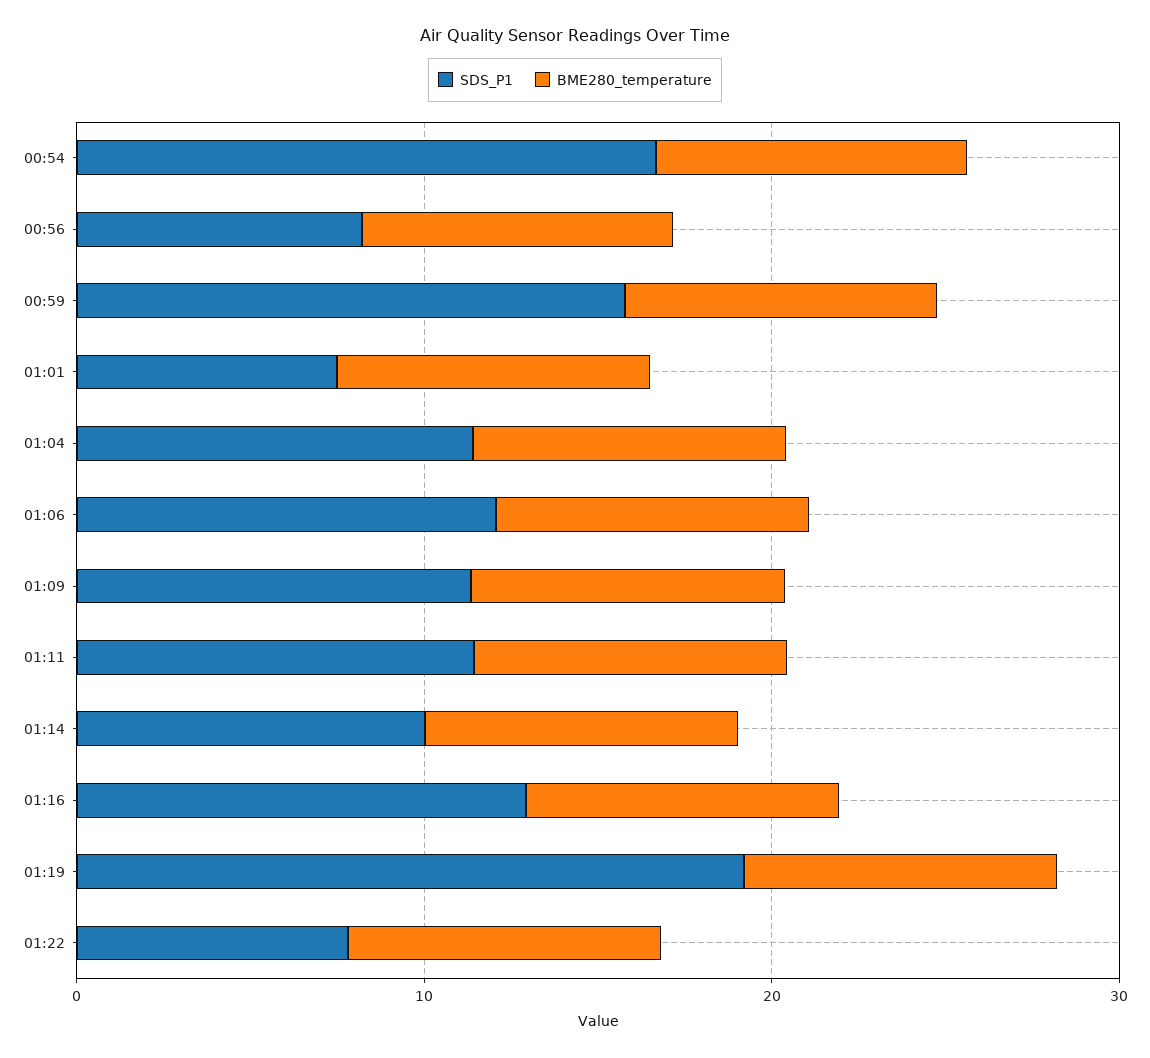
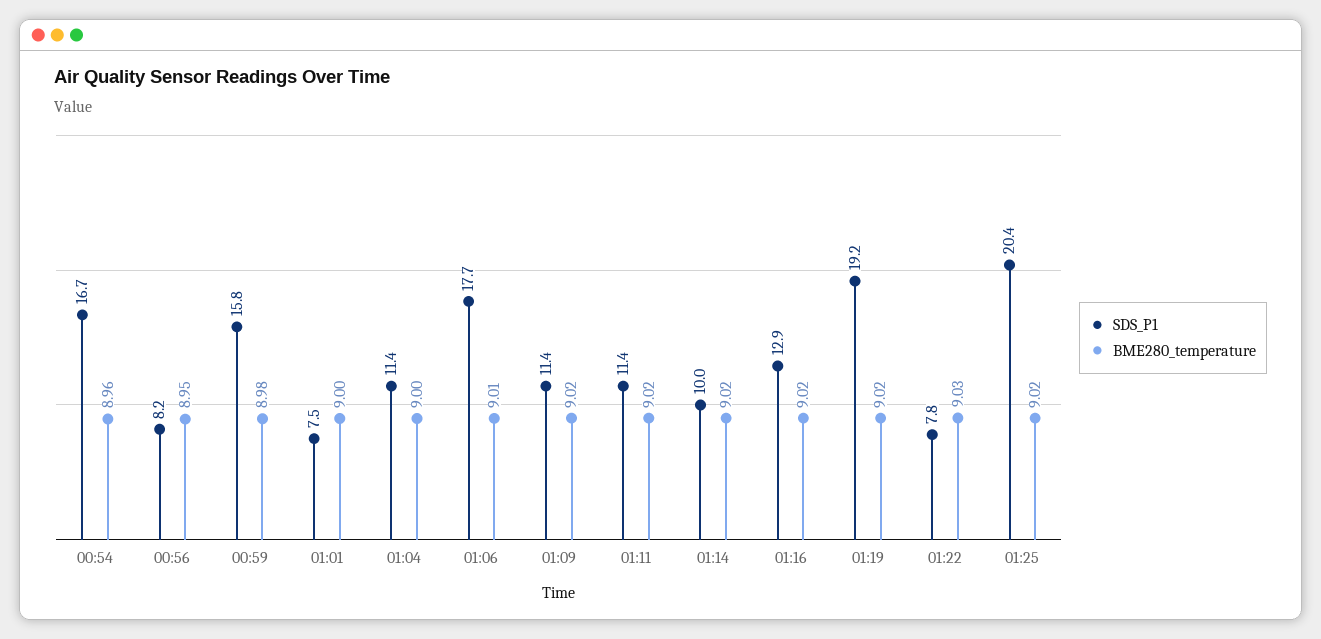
SDS_P1, 01:06: 12 -> 17.7
SDS_P1, 01:25: none -> 20.4
BME280_temperature, 01:25: none -> 9.02

